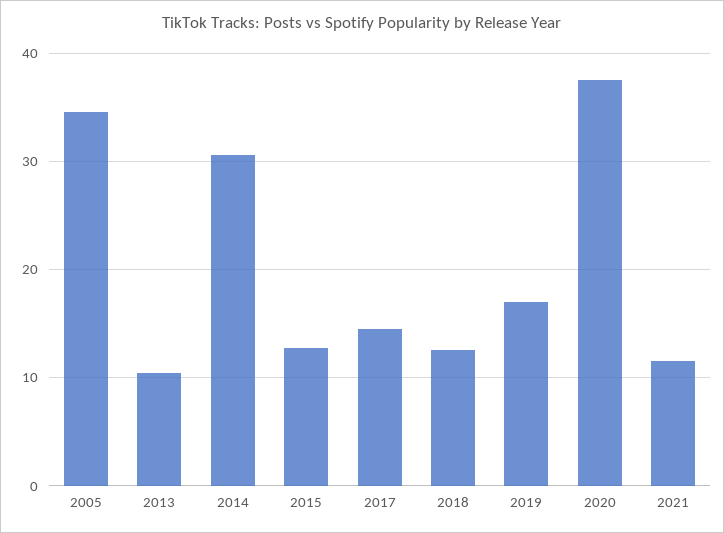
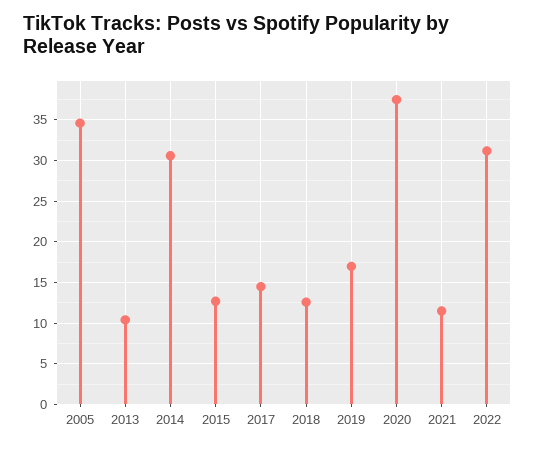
2022: none -> 31

